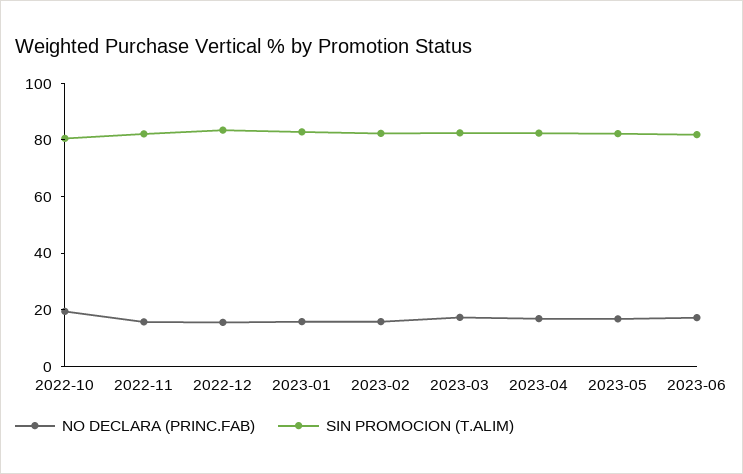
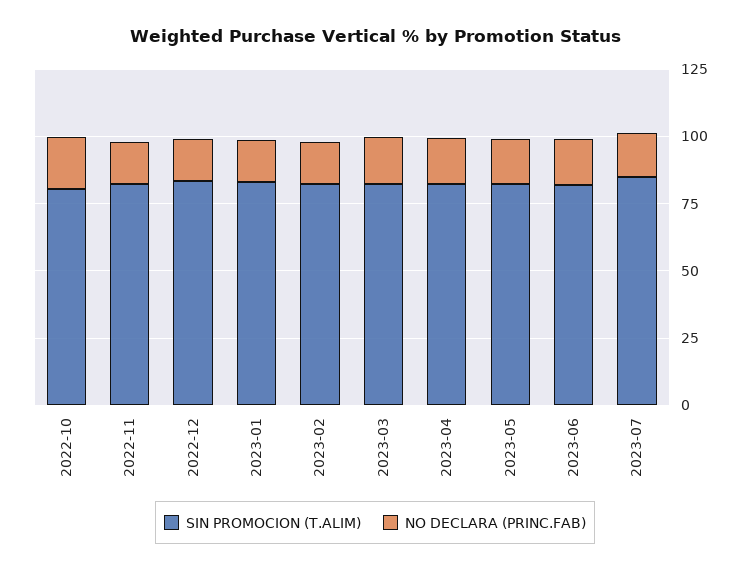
SIN PROMOCION (T.ALIM), 2023-07: none -> 85
NO DECLARA (PRINC.FAB), 2023-07: none -> 15

